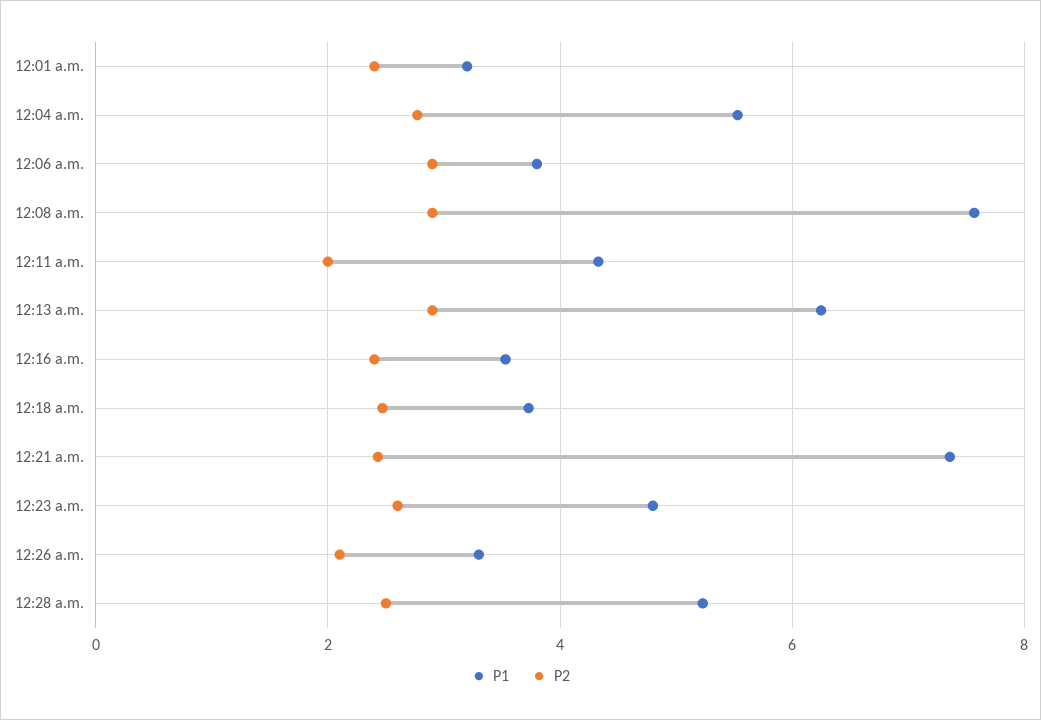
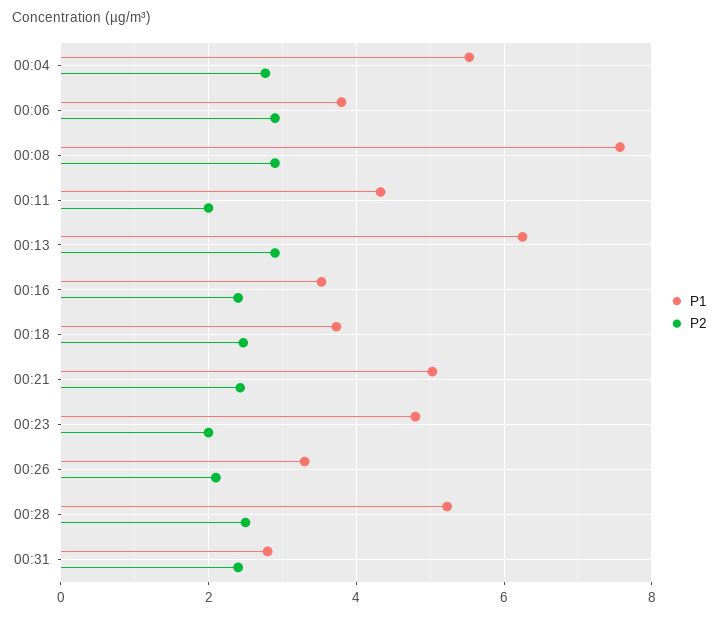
P1, 12:01 a.m.: 3.2 -> none
P2, 12:01 a.m.: 2.4 -> none
P1, 12:21 a.m.: 7.4 -> 5
P2, 12:23 a.m.: 2.6 -> 2
P1, 00:31: none -> 2.8
P2, 00:31: none -> 2.4

